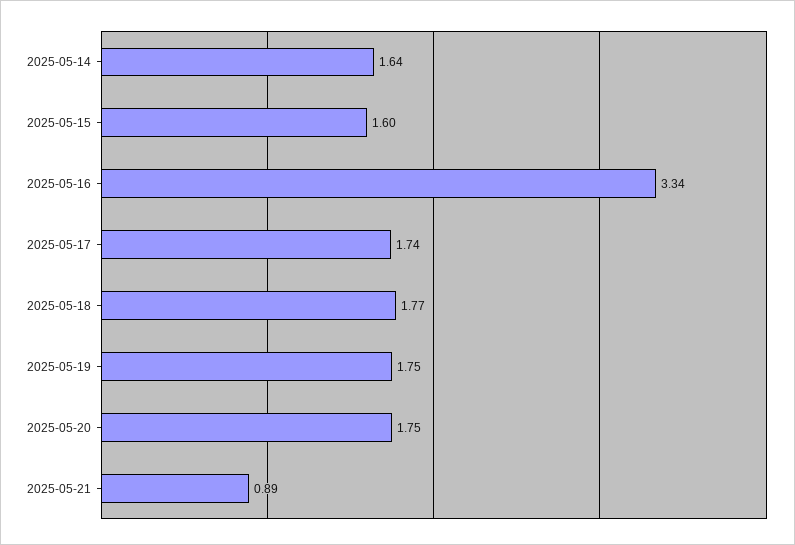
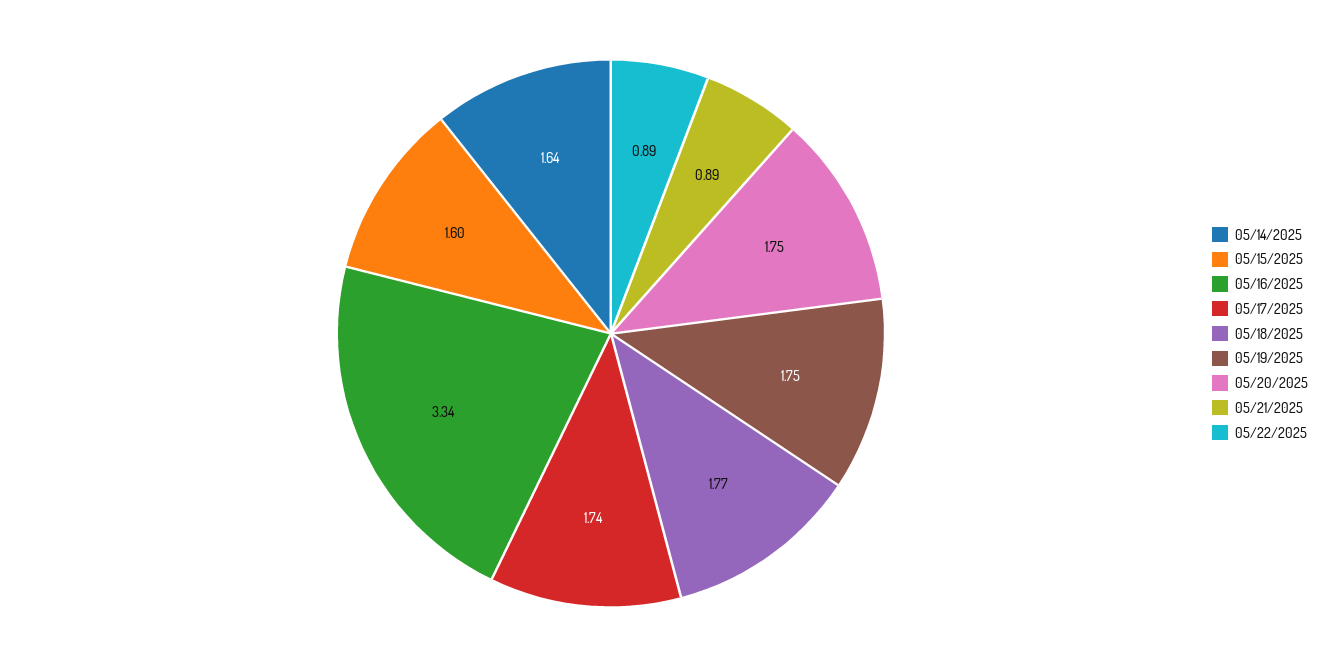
05/22/2025: none -> 0.89

